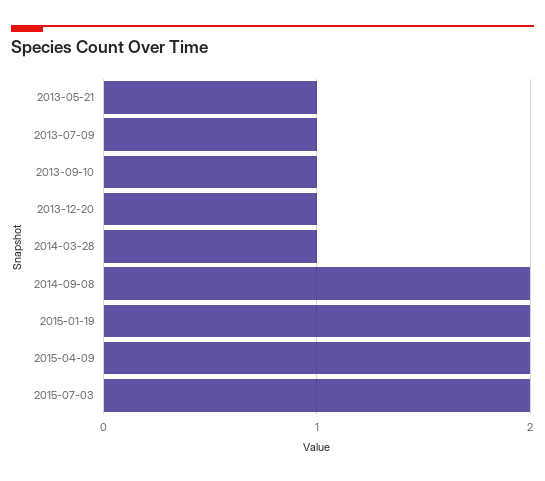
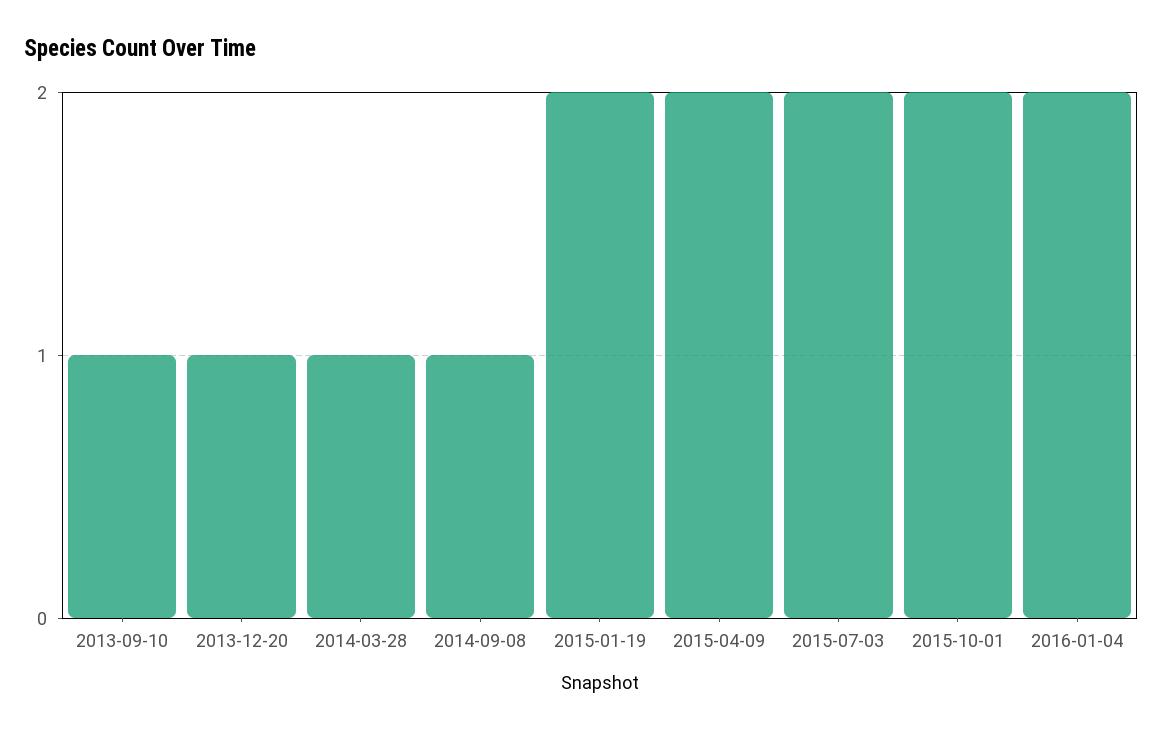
2013-05-21: 1 -> none
2013-07-09: 1 -> none
2014-09-08: 2 -> 1
2015-10-01: none -> 2
2016-01-04: none -> 2

